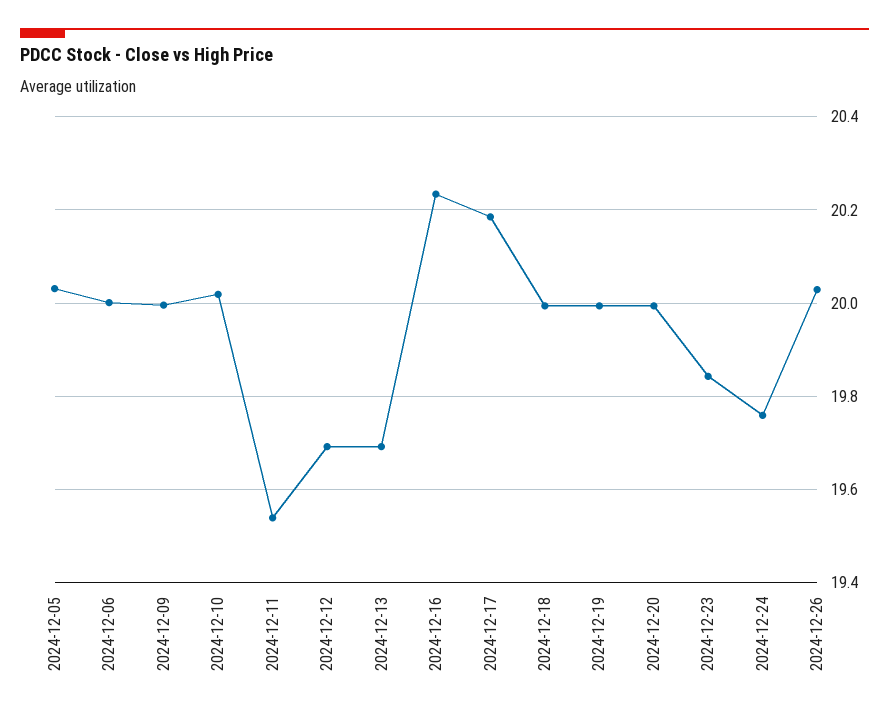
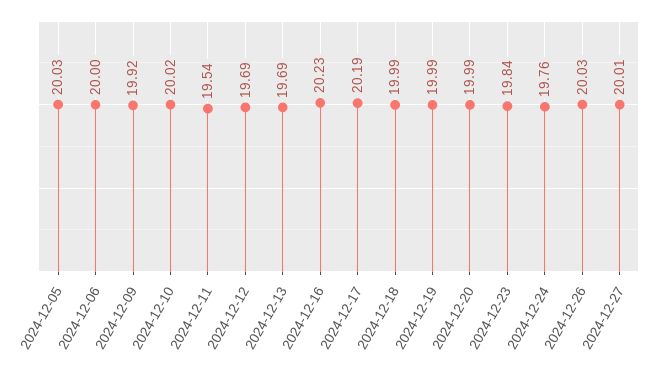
2024-12-09: 20 -> 19.92
2024-12-27: none -> 20.01

